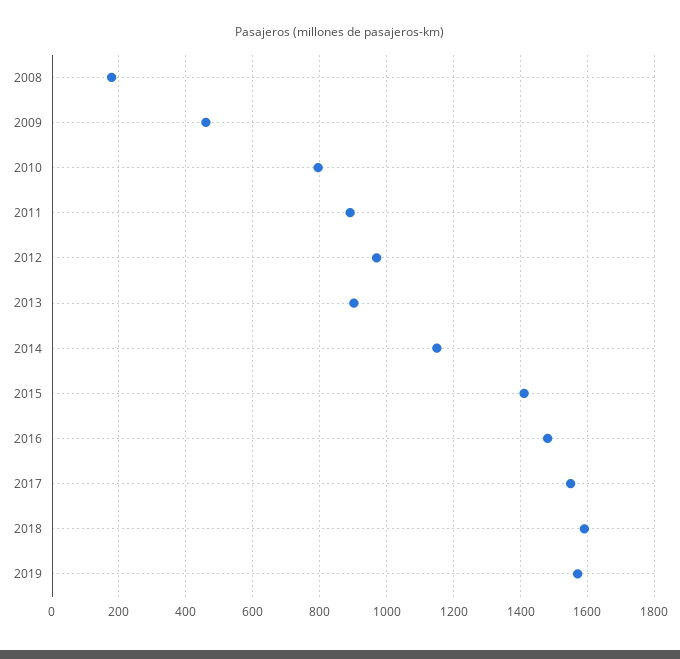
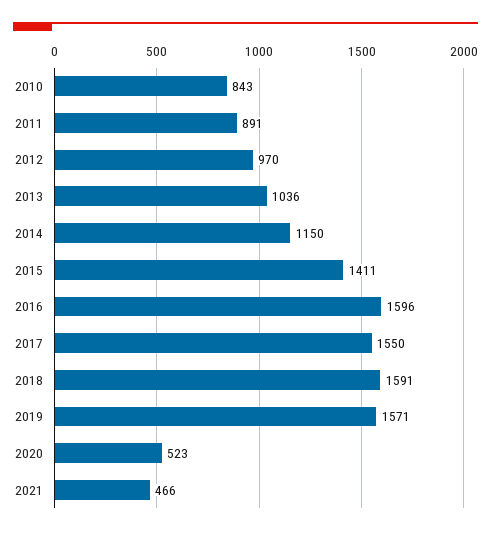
2008: 180 -> none
2009: 460 -> none
2010: 800 -> 843
2013: 900 -> 1036
2016: 1480 -> 1596
2020: none -> 523
2021: none -> 466

